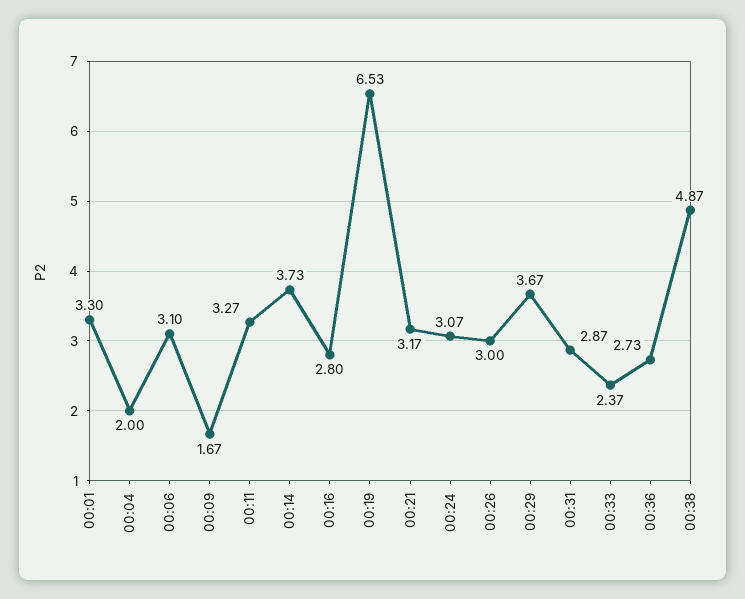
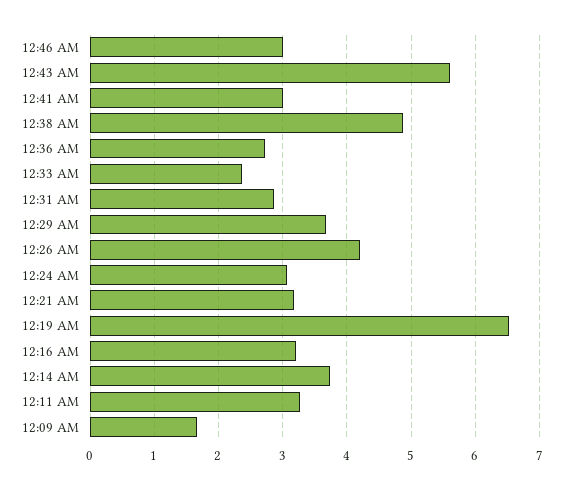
00:01: 3.3 -> none
00:04: 2 -> none
00:06: 3.1 -> none
00:16: 2.8 -> 3.2
00:26: 3 -> 4.2
12:46 AM: none -> 3
12:43 AM: none -> 5.6
12:41 AM: none -> 3

